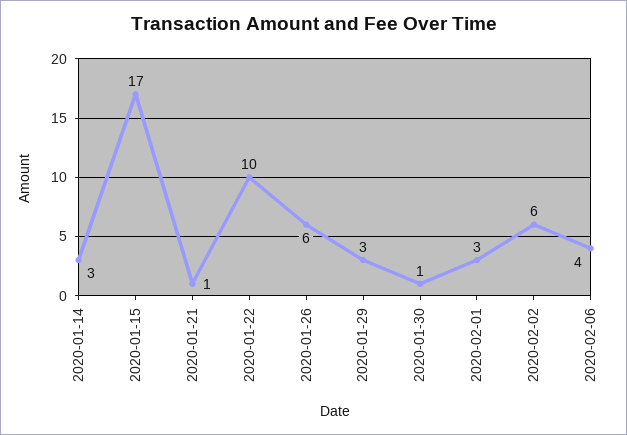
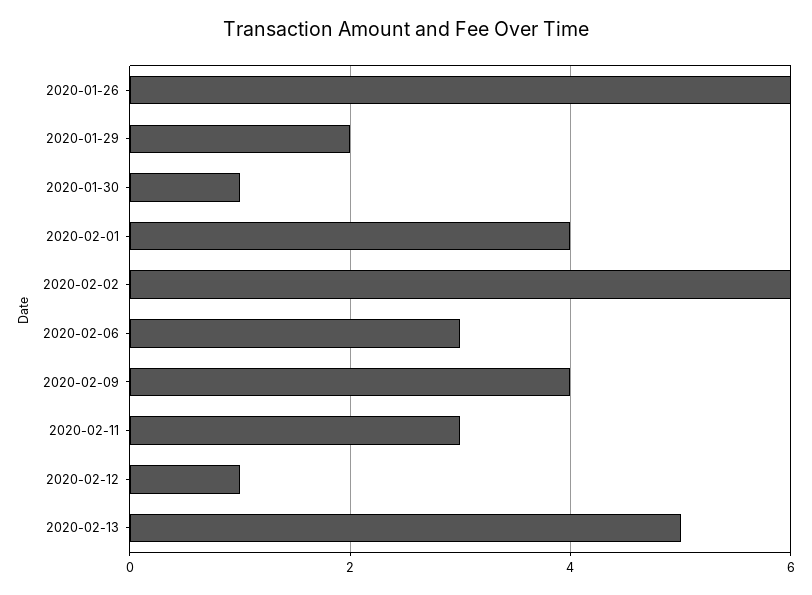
2020-01-14: 3 -> none
2020-01-15: 17 -> none
2020-01-21: 1 -> none
2020-01-22: 10 -> none
2020-01-29: 3 -> 2
2020-02-01: 3 -> 4
2020-02-06: 4 -> 3
2020-02-09: none -> 4
2020-02-11: none -> 3
2020-02-12: none -> 1
2020-02-13: none -> 5

